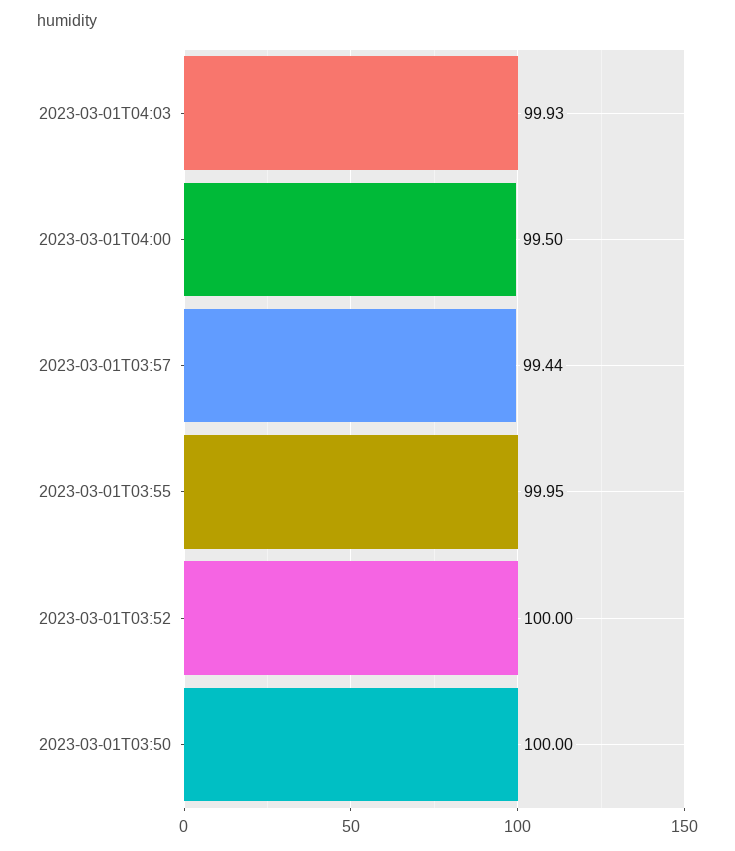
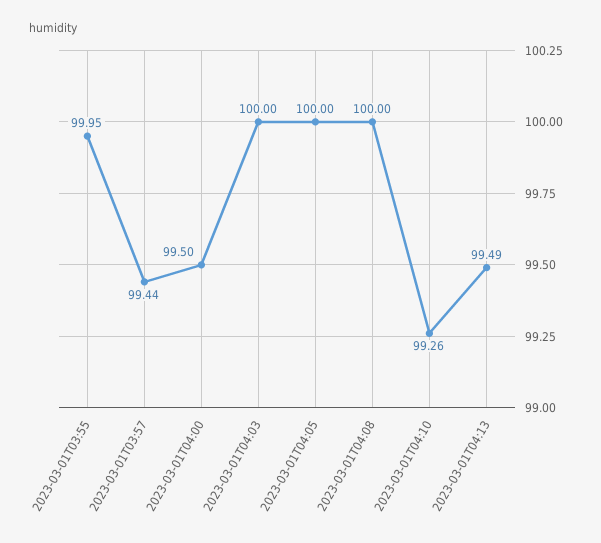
2023-03-01T04:03: 99.93 -> 100
2023-03-01T03:52: 100 -> none
2023-03-01T03:50: 100 -> none
2023-03-01T04:05: none -> 100
2023-03-01T04:08: none -> 100
2023-03-01T04:10: none -> 99.26
2023-03-01T04:13: none -> 99.49

